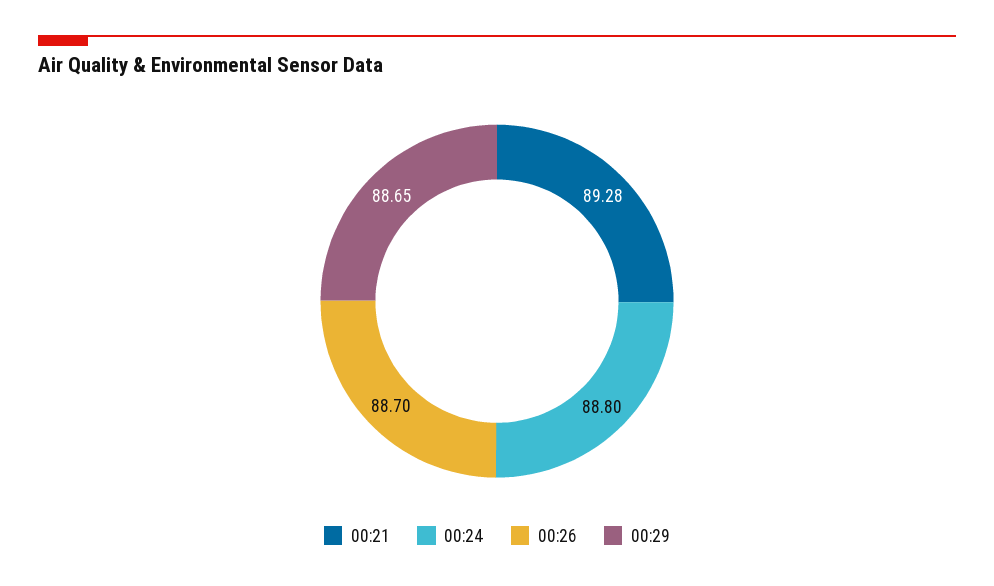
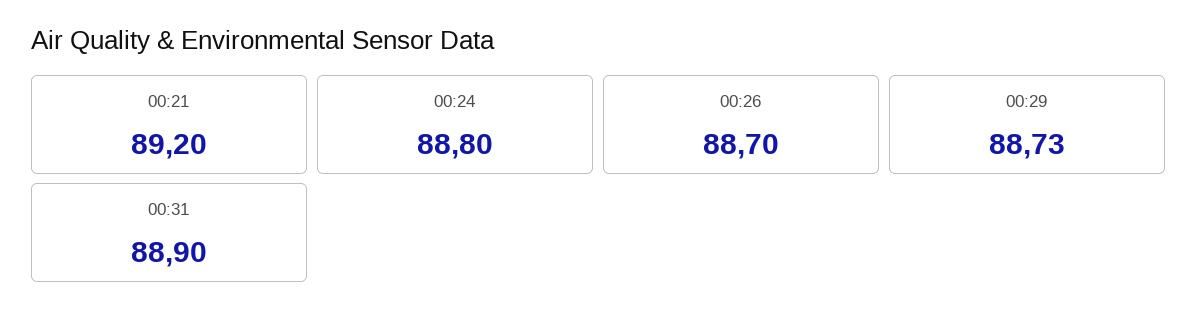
00:21: 89.28 -> 89.2
00:29: 88.65 -> 88.73
00:31: none -> 88.9

